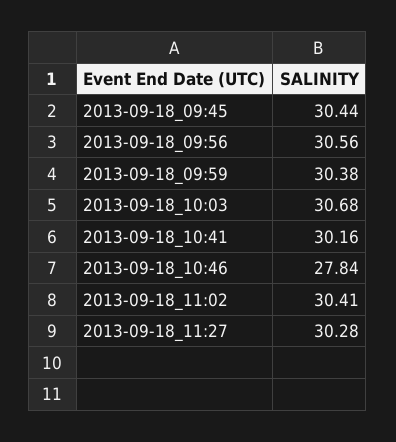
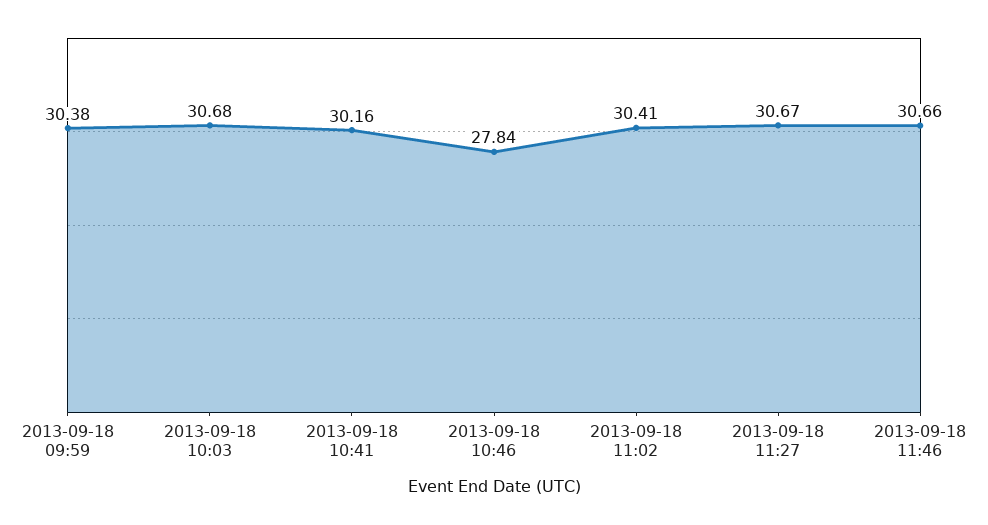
2013-09-18_09:45: 30.44 -> none
2013-09-18_09:56: 30.56 -> none
2013-09-18_11:27: 30.28 -> 30.67
2013-09-18 11:46: none -> 30.66

